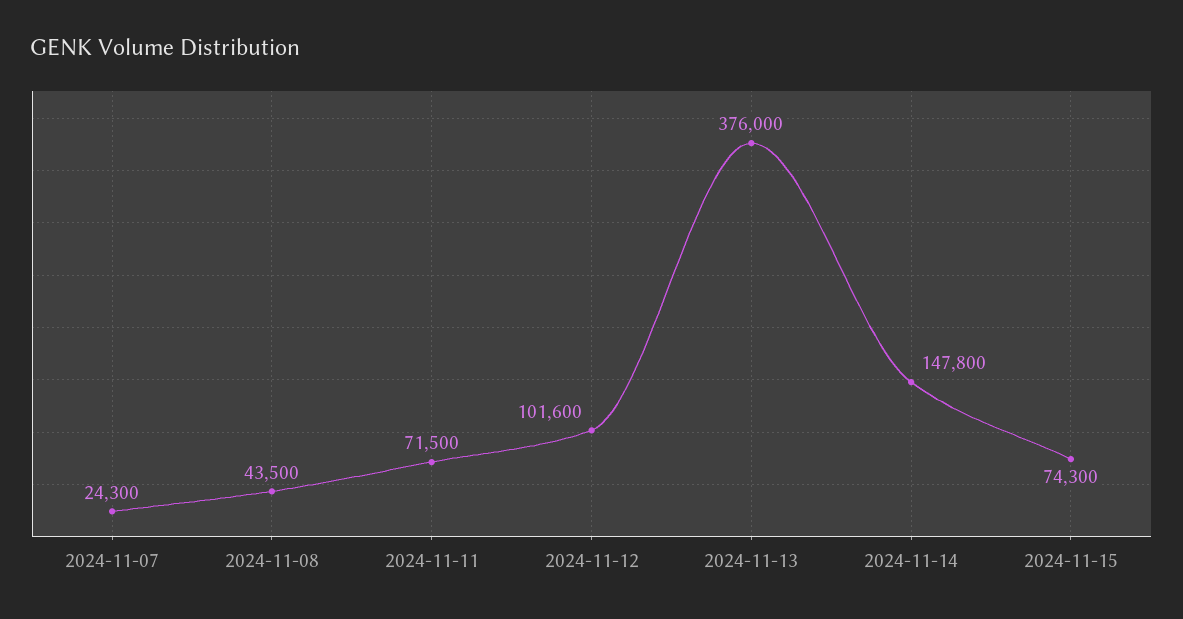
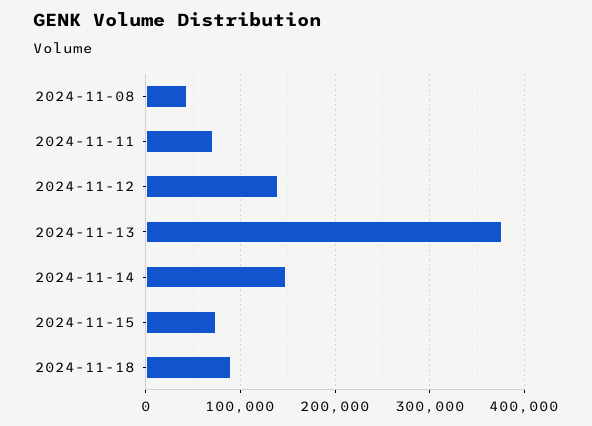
2024-11-07: 24300 -> none
2024-11-12: 101600 -> 140000
2024-11-18: none -> 90000

